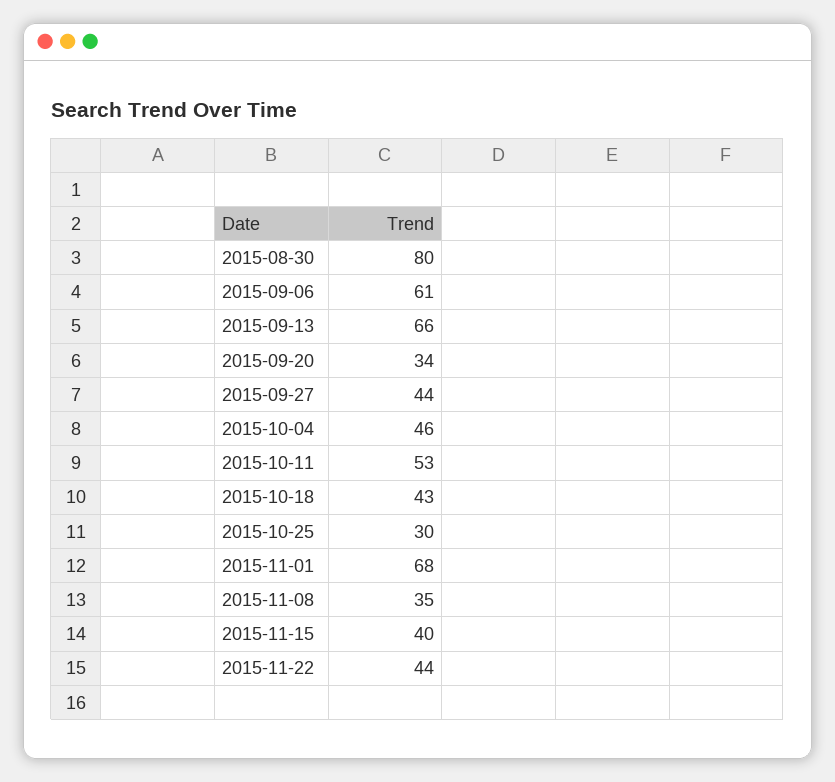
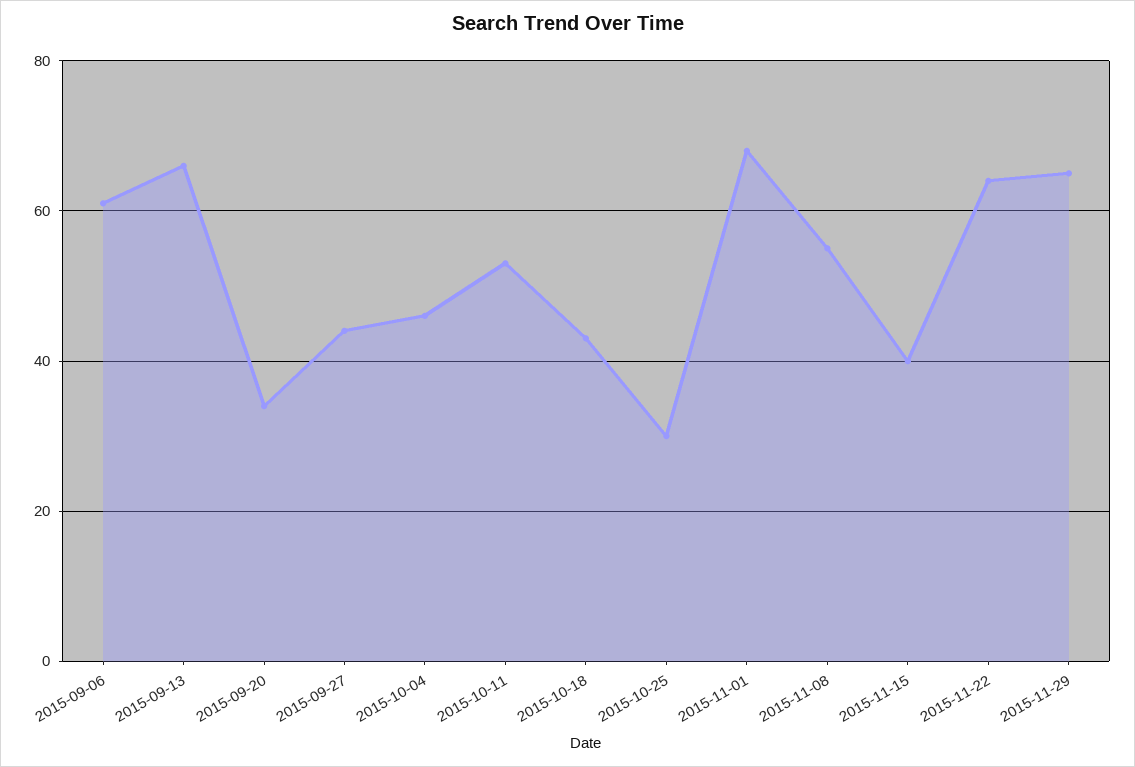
2015-08-30: 80 -> none
2015-11-08: 35 -> 55
2015-11-22: 44 -> 65
2015-11-29: none -> 65

